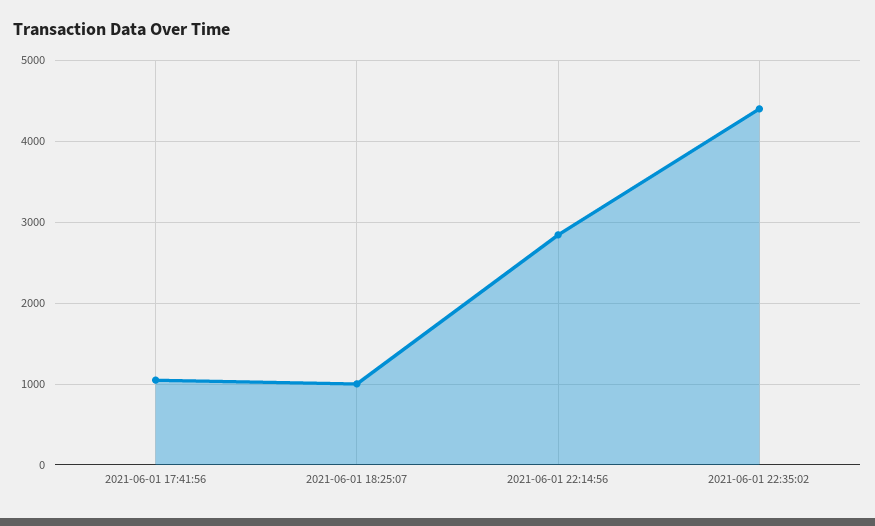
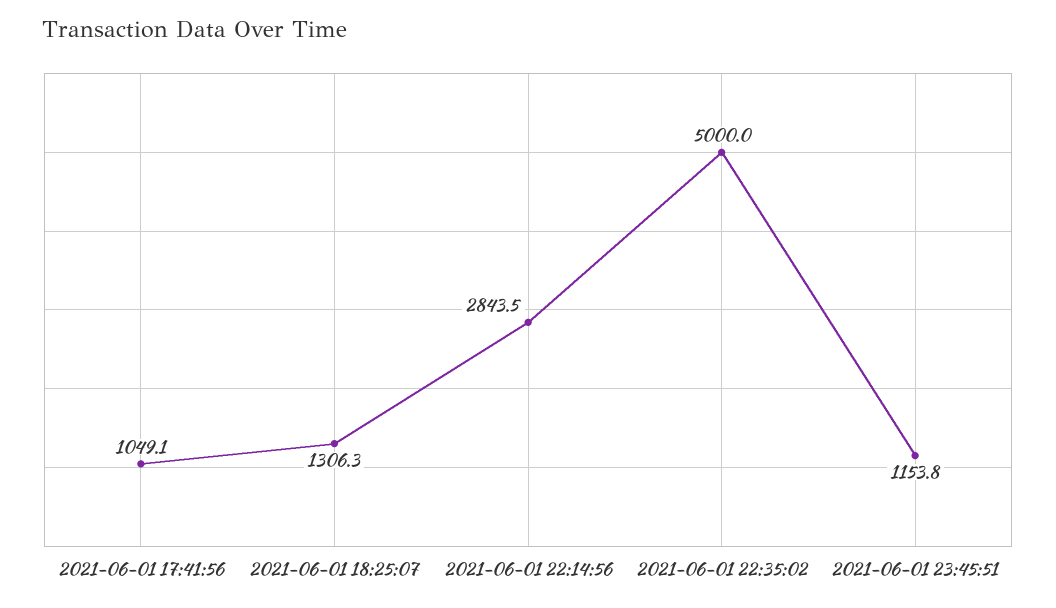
2021-06-01 18:25:07: 1000 -> 1306.3
2021-06-01 22:35:02: 4400 -> 5000
2021-06-01 23:45:51: none -> 1153.8

